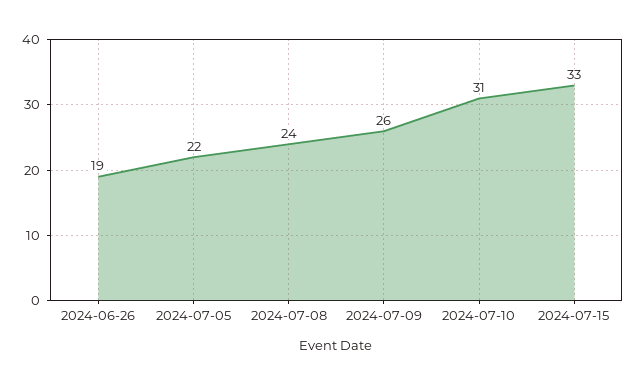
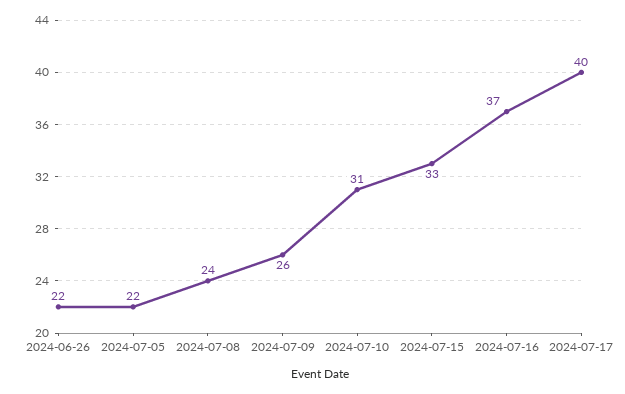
2024-06-26: 19 -> 22
2024-07-16: none -> 37
2024-07-17: none -> 40

